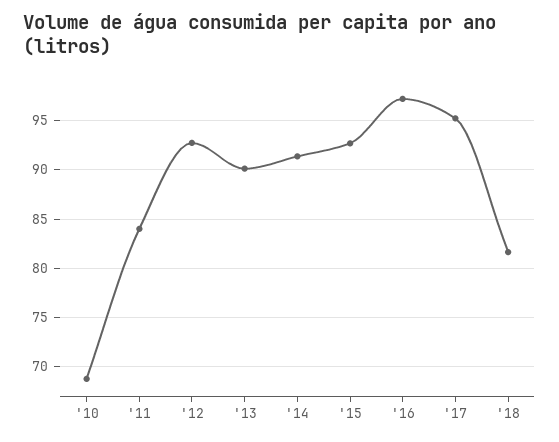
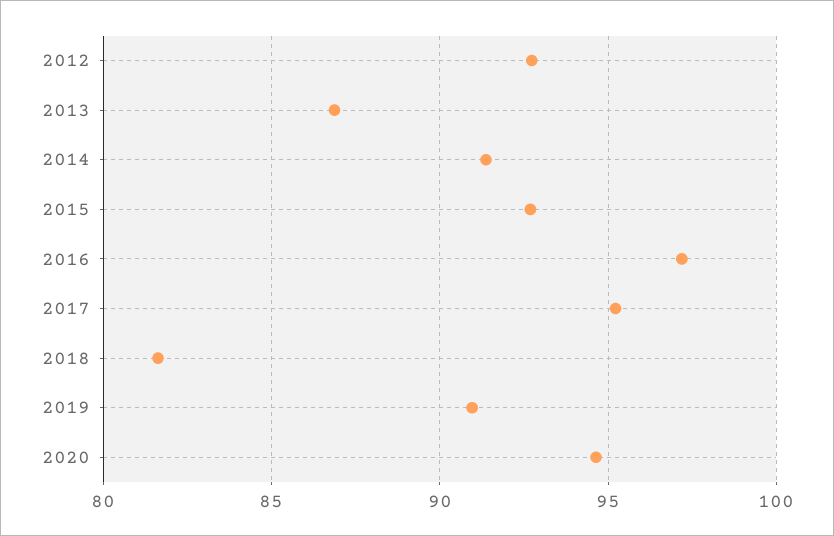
'10: 69 -> none
'11: 84 -> none
'13: 90 -> 87
2019: none -> 91
2020: none -> 94.5

